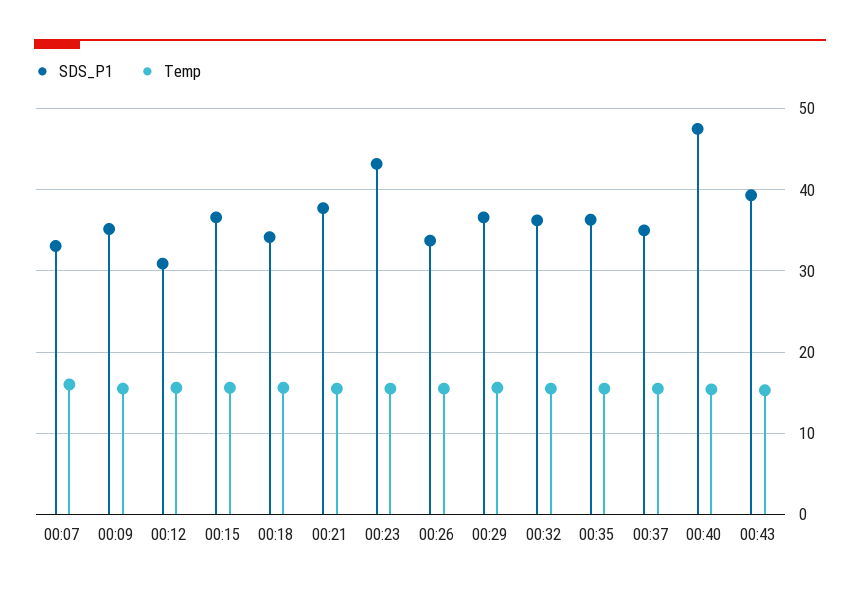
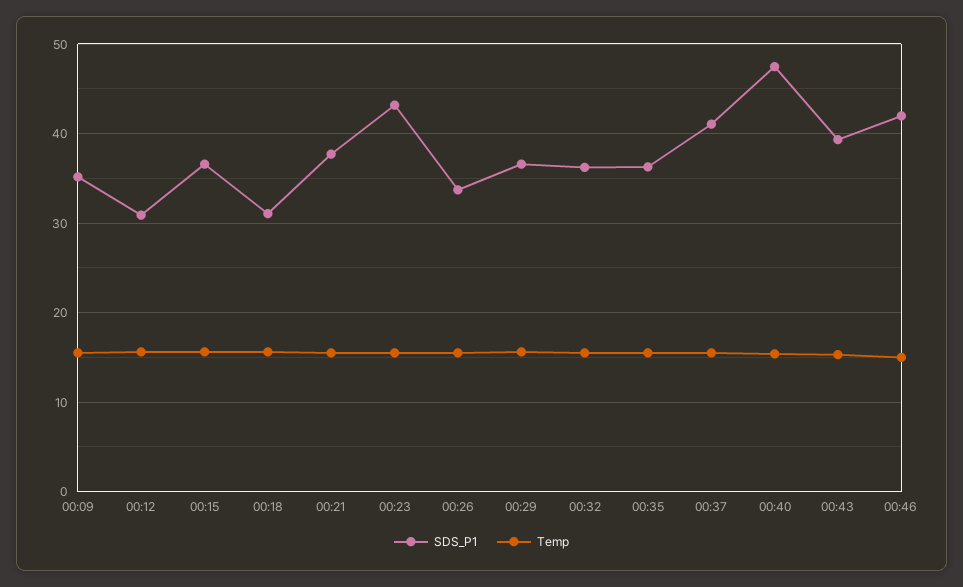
SDS_P1, 00:07: 33 -> none
Temp, 00:07: 16 -> none
SDS_P1, 00:18: 34 -> 31
SDS_P1, 00:37: 35 -> 41
SDS_P1, 00:46: none -> 42
Temp, 00:46: none -> 15

